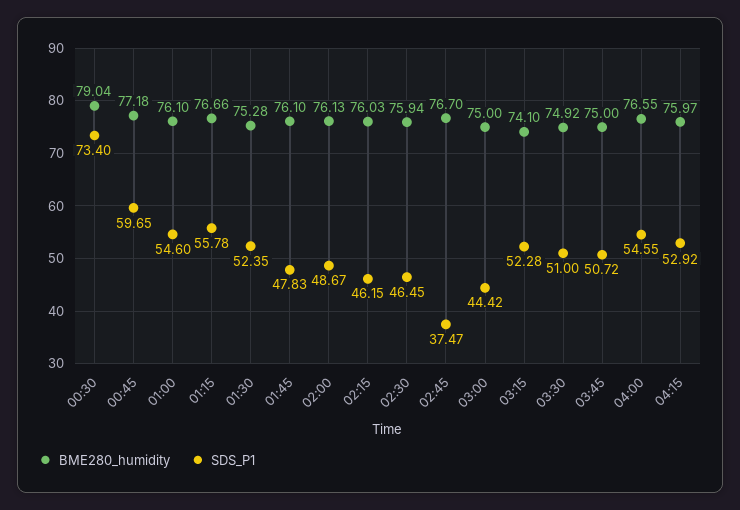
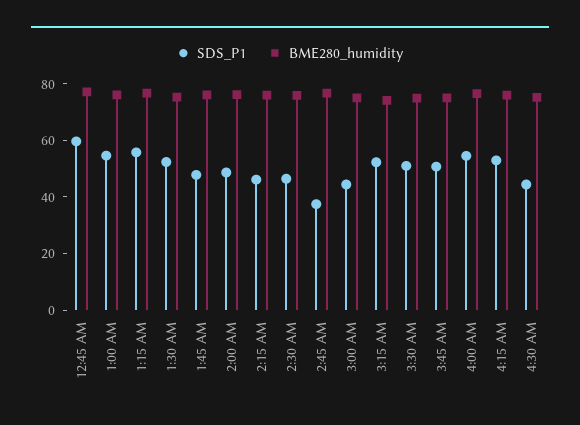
BME280_humidity, 00:30: 79.04 -> none
SDS_P1, 00:30: 73.4 -> none
SDS_P1, 4:30 AM: none -> 45
BME280_humidity, 4:30 AM: none -> 75

